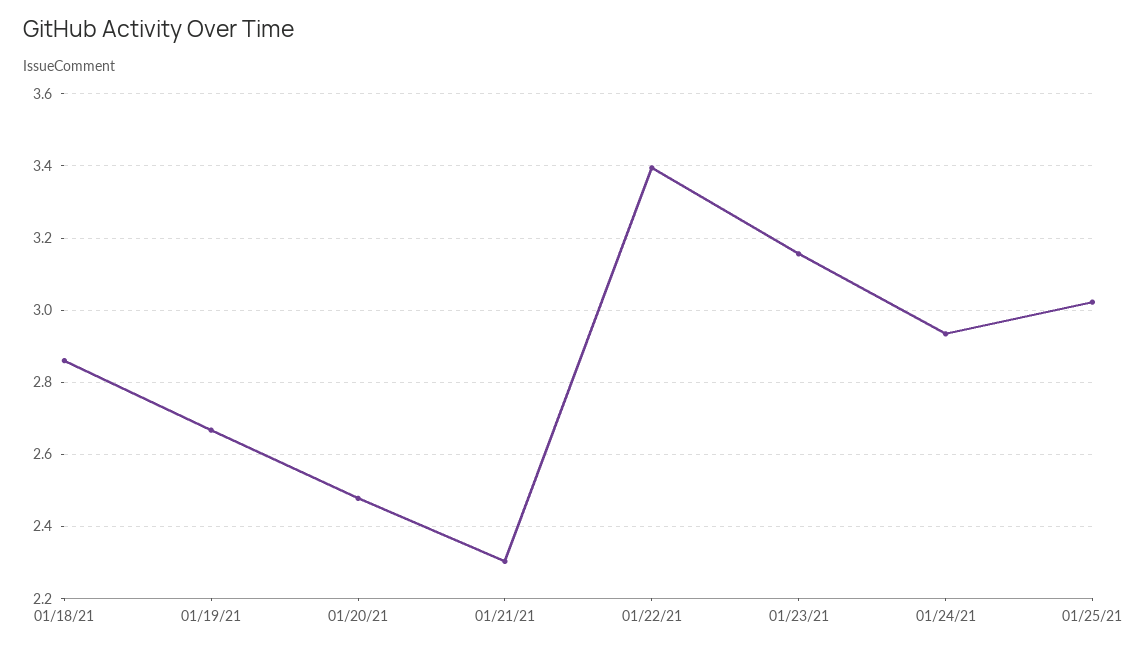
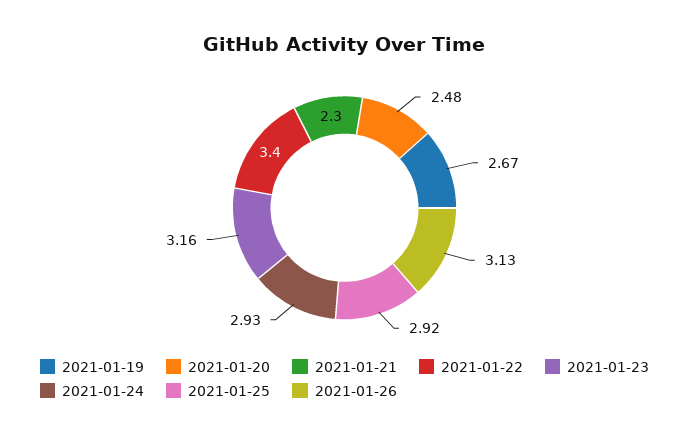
01/18/21: 2.86 -> none
01/25/21: 3.02 -> 2.92
2021-01-26: none -> 3.13

